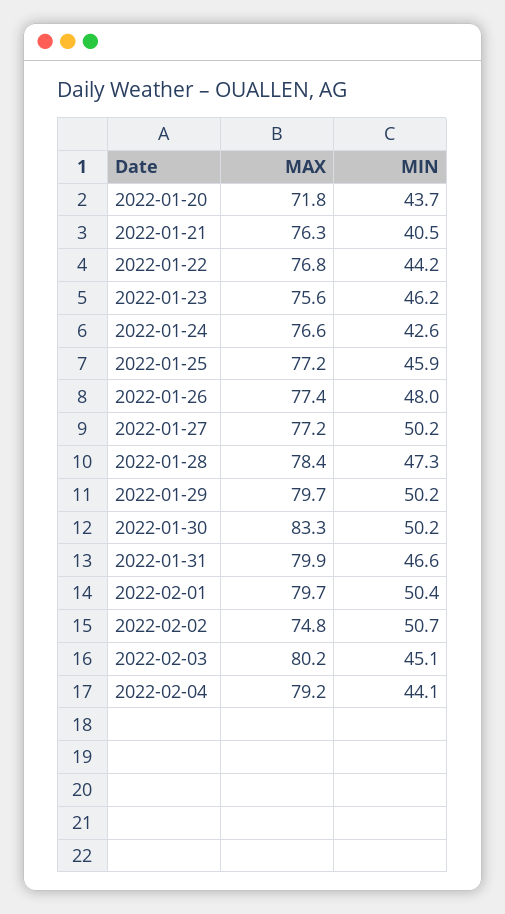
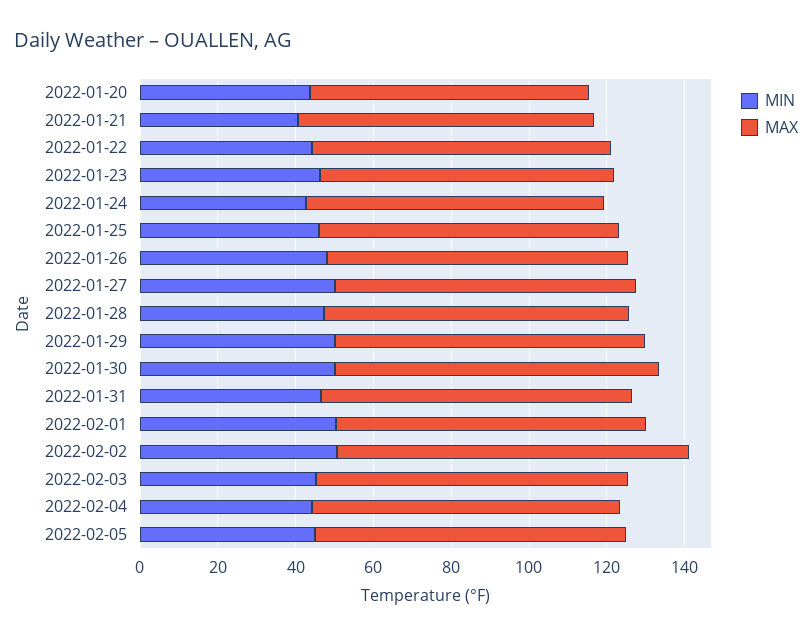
MAX, 2022-02-02: 74.8 -> 90
MIN, 2022-02-05: none -> 45
MAX, 2022-02-05: none -> 80

